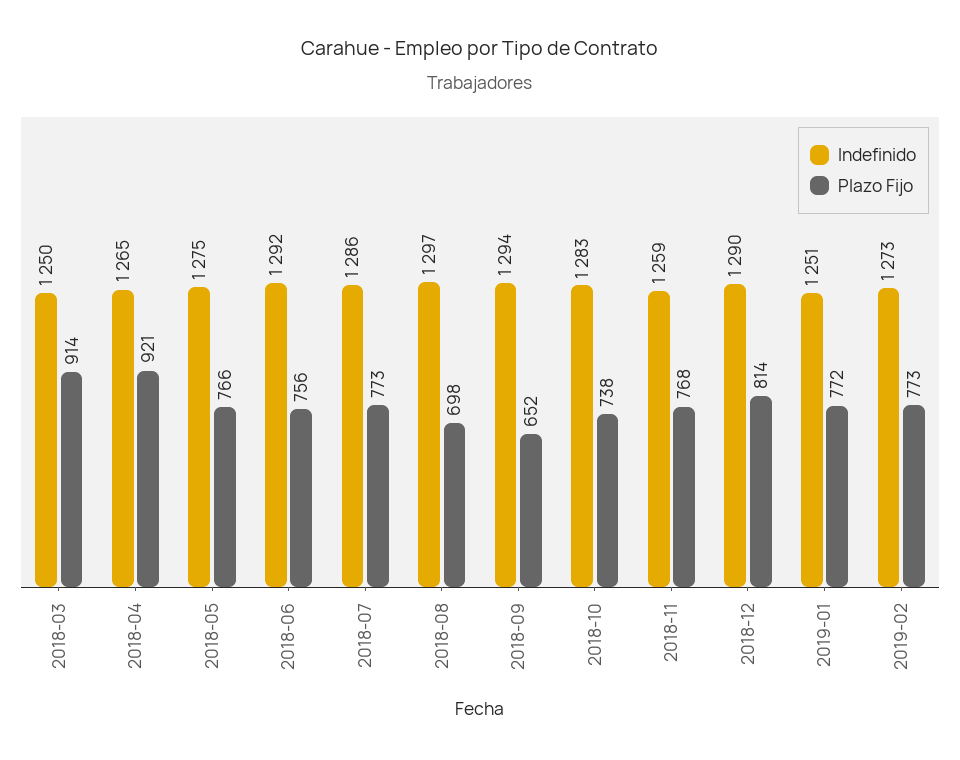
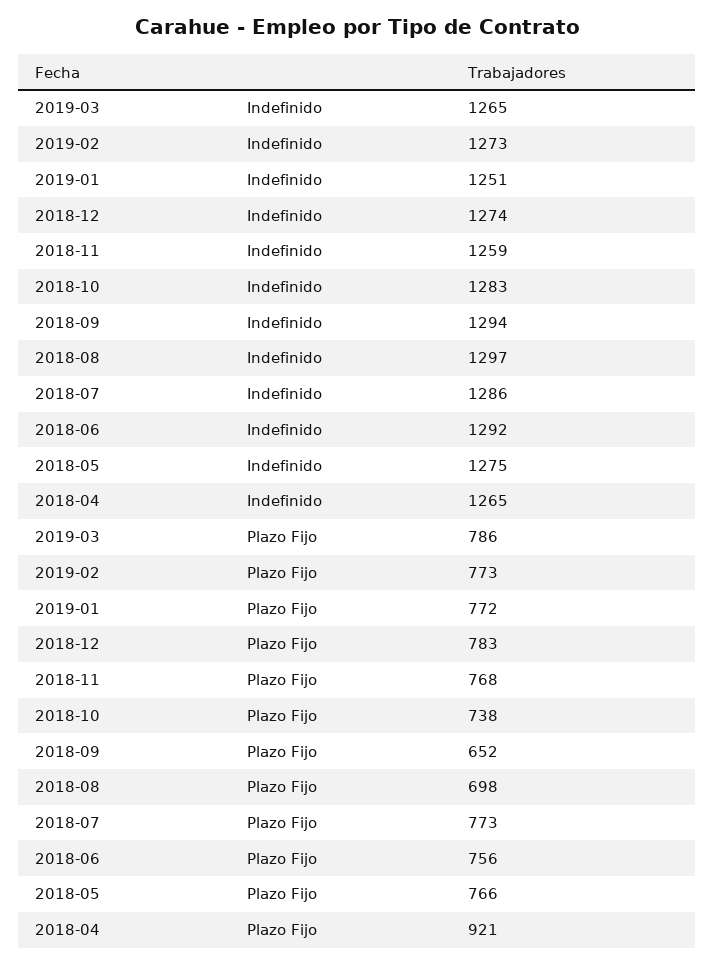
Indefinido, 2018-03: 1250 -> none
Plazo Fijo, 2018-03: 914 -> none
Indefinido, 2018-12: 1290 -> 1274
Plazo Fijo, 2018-12: 814 -> 783
Indefinido, 2019-03: none -> 1265
Plazo Fijo, 2019-03: none -> 786

